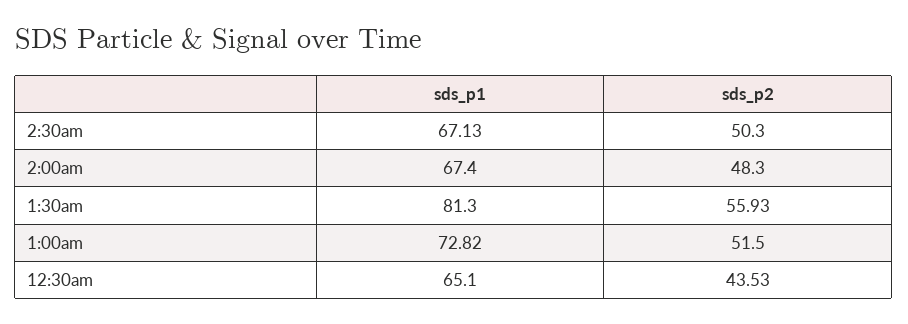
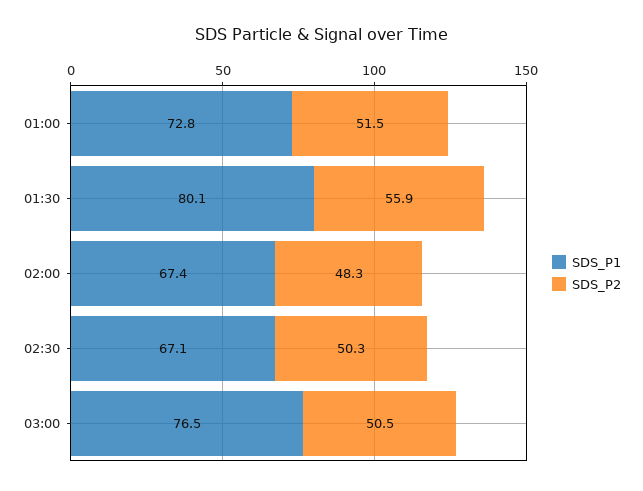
sds_p1, 1:30am: 81.3 -> 80.1
sds_p1, 12:30am: 65.1 -> none
sds_p2, 12:30am: 43.53 -> none
sds_p1, 03:00: none -> 76.5
sds_p2, 03:00: none -> 50.5

